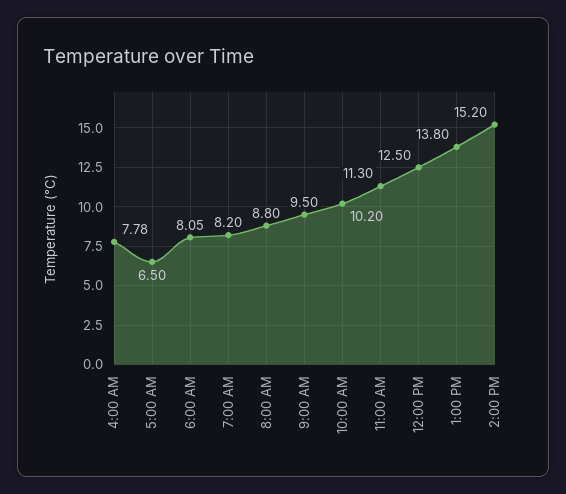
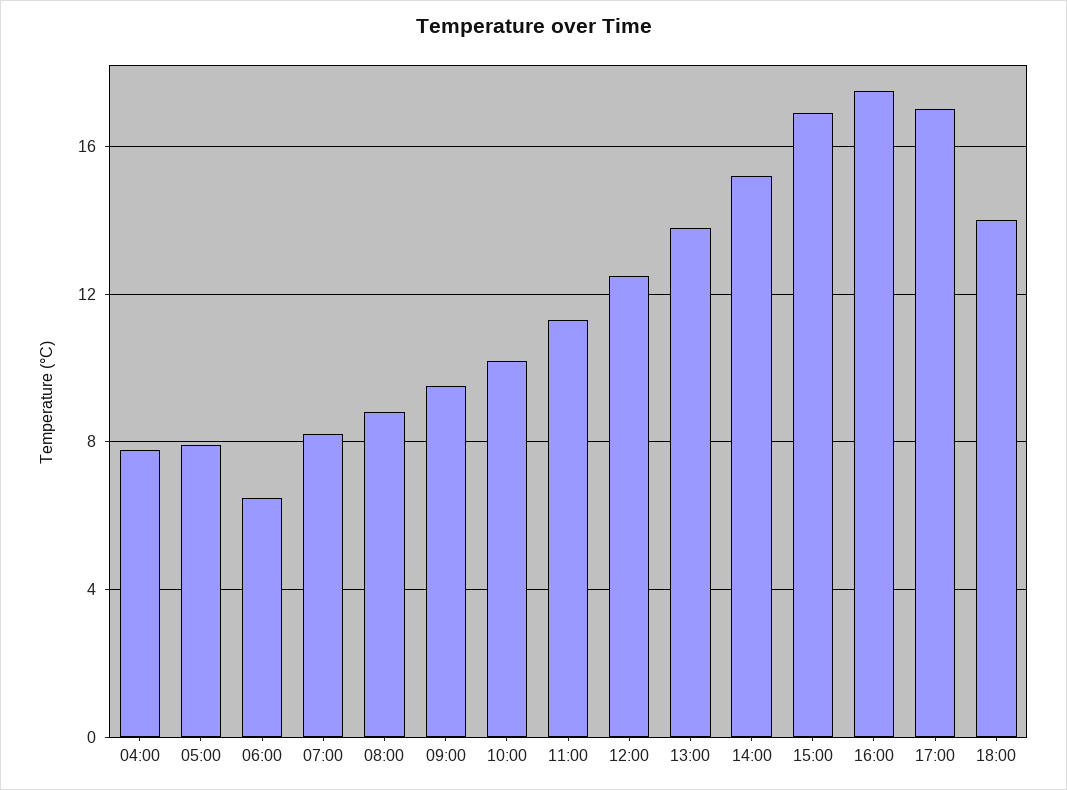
5:00 AM: 6.5 -> 8
6:00 AM: 8.05 -> 6.5
15:00: none -> 17
16:00: none -> 17.5
17:00: none -> 17
18:00: none -> 14

